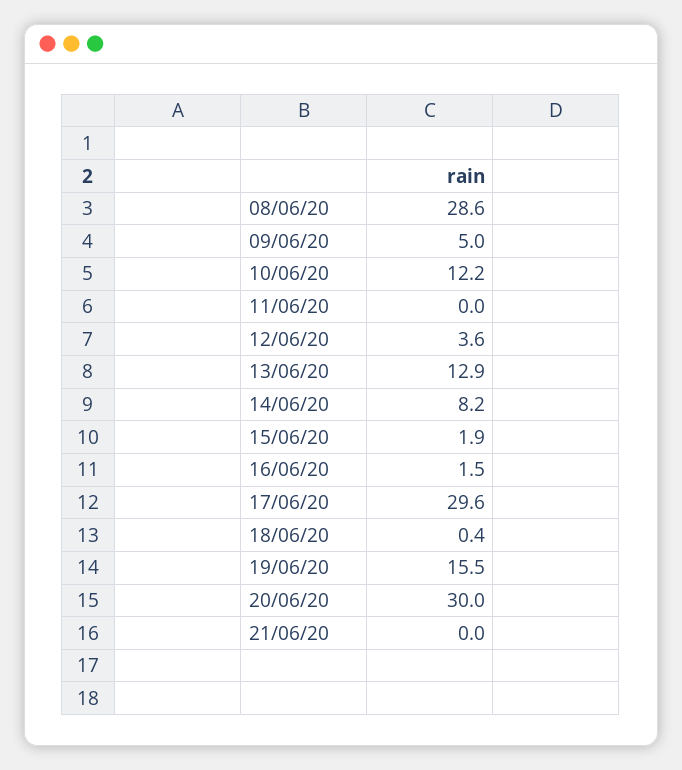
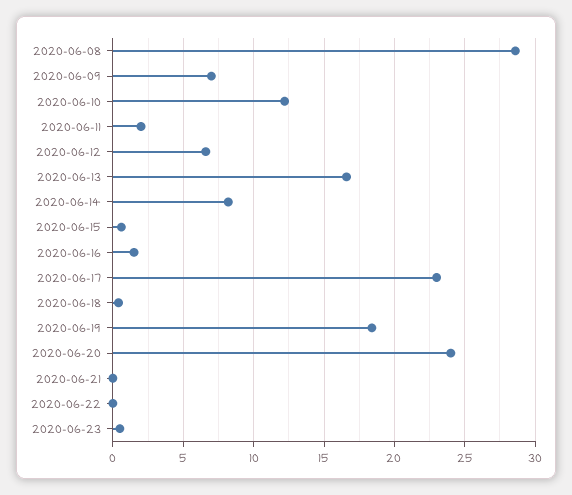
09/06/20: 5 -> 7
11/06/20: 0 -> 2
12/06/20: 3.6 -> 6.5
13/06/20: 12.9 -> 16.5
15/06/20: 1.9 -> 0.5
17/06/20: 29.6 -> 23
19/06/20: 15.5 -> 18.5
20/06/20: 30 -> 24
2020-06-22: none -> 0
2020-06-23: none -> 0.5

